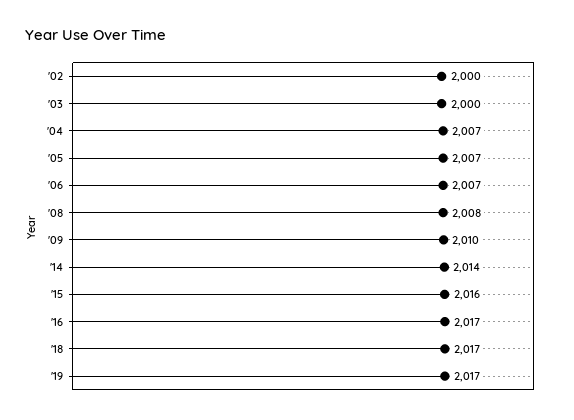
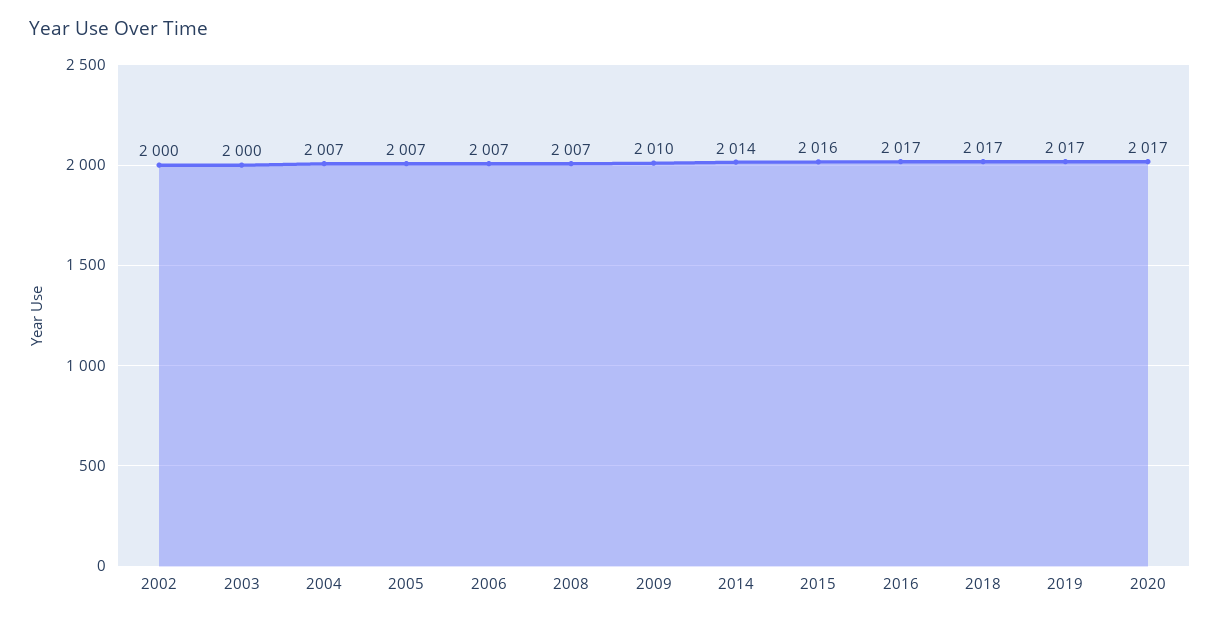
'08: 2008 -> 2007
2020: none -> 2017

